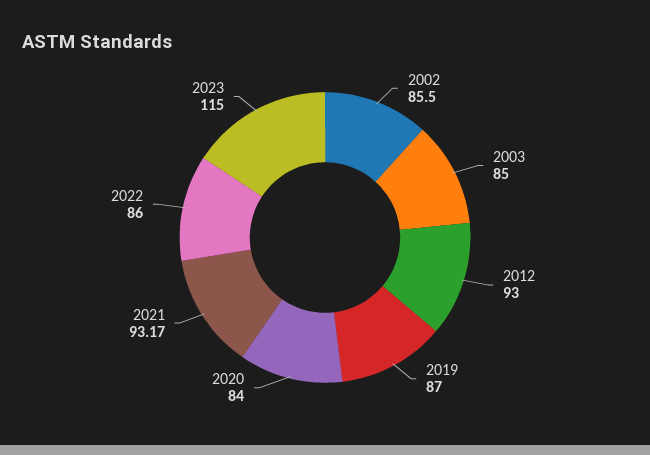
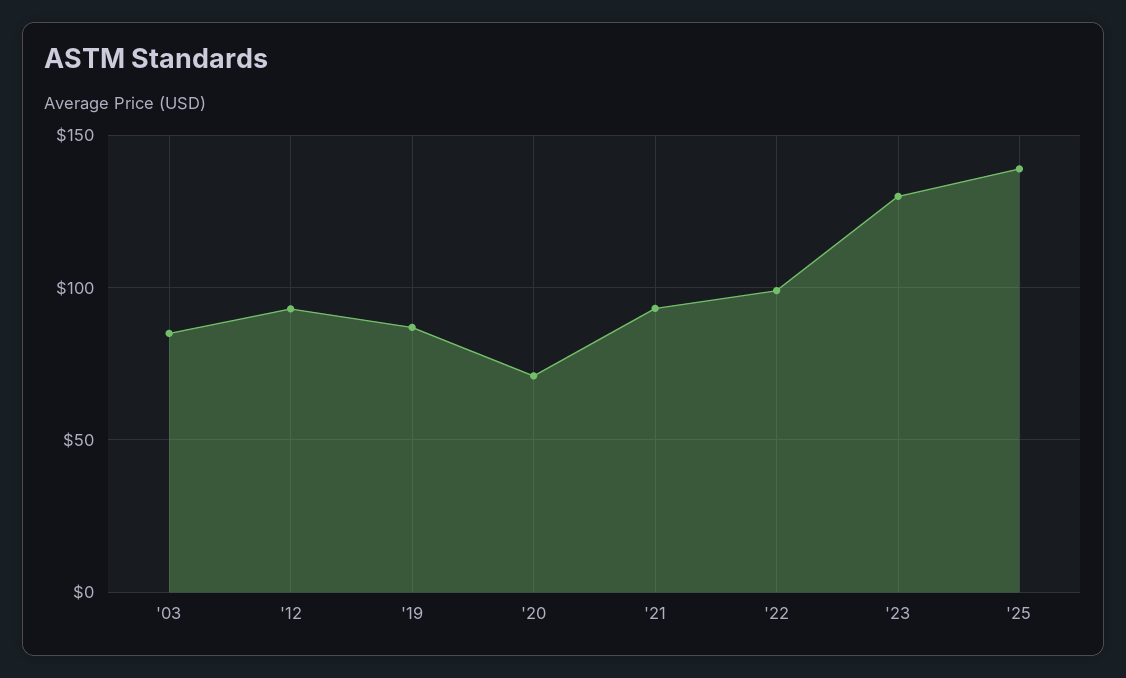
2002: 85.5 -> none
2020: 84 -> 70
2022: 86 -> 100
2023: 115 -> 130
'25: none -> 140

